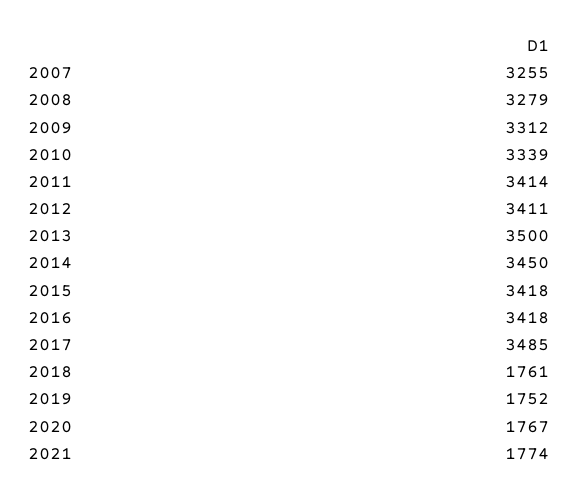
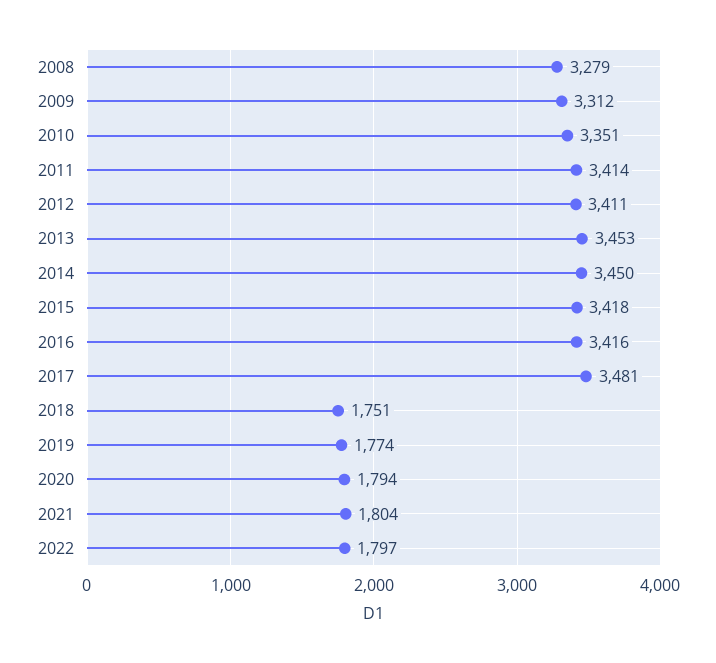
2007: 3255 -> none
2010: 3339 -> 3351
2013: 3500 -> 3453
2016: 3418 -> 3416
2017: 3485 -> 3481
2018: 1761 -> 1751
2019: 1752 -> 1774
2020: 1767 -> 1794
2021: 1774 -> 1804
2022: none -> 1797

